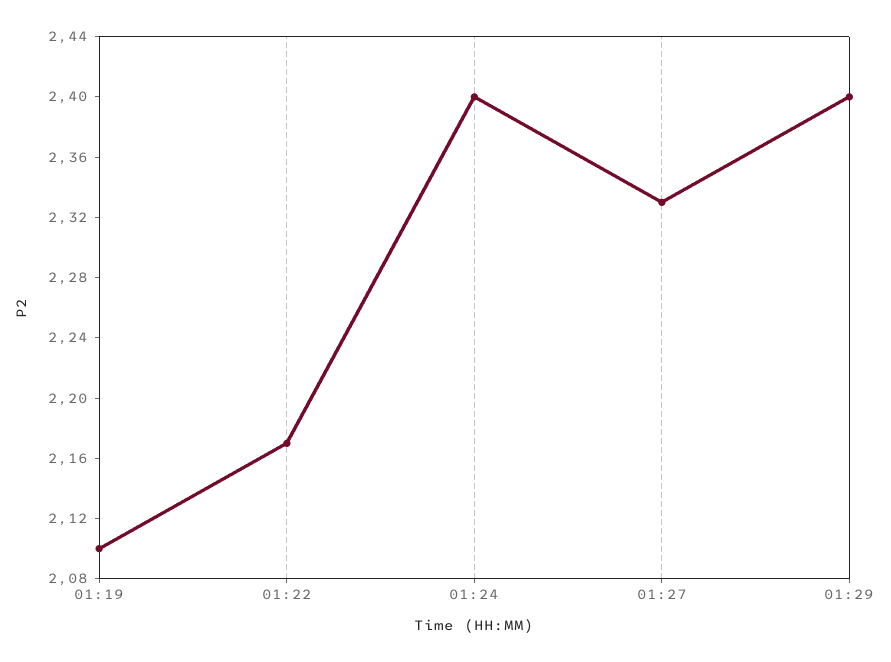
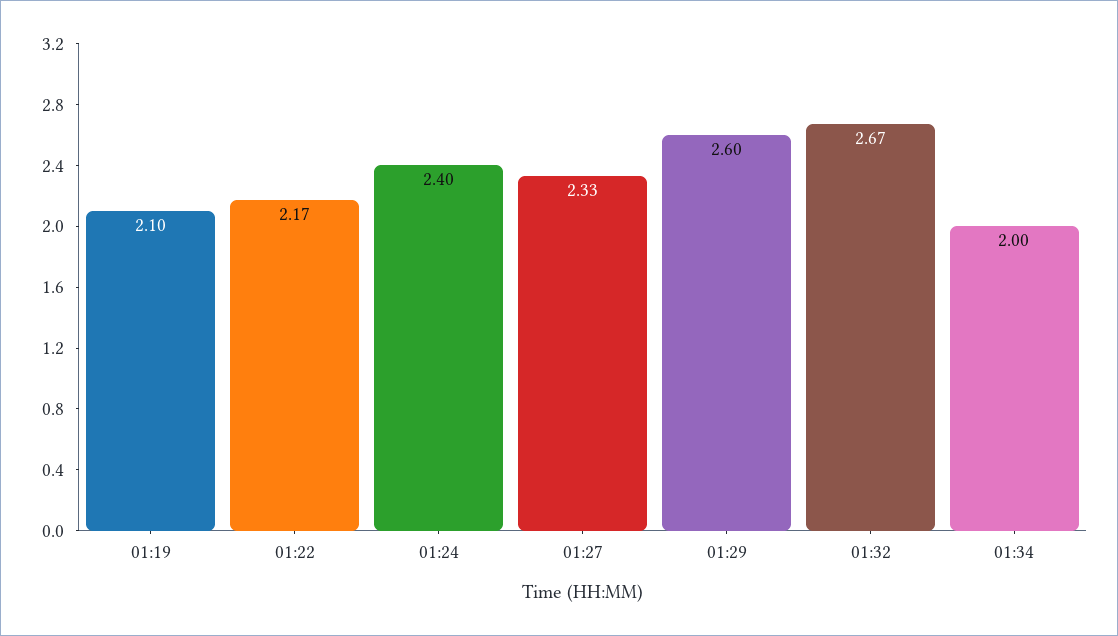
01:29: 2.4 -> 2.6
01:32: none -> 2.67
01:34: none -> 2

